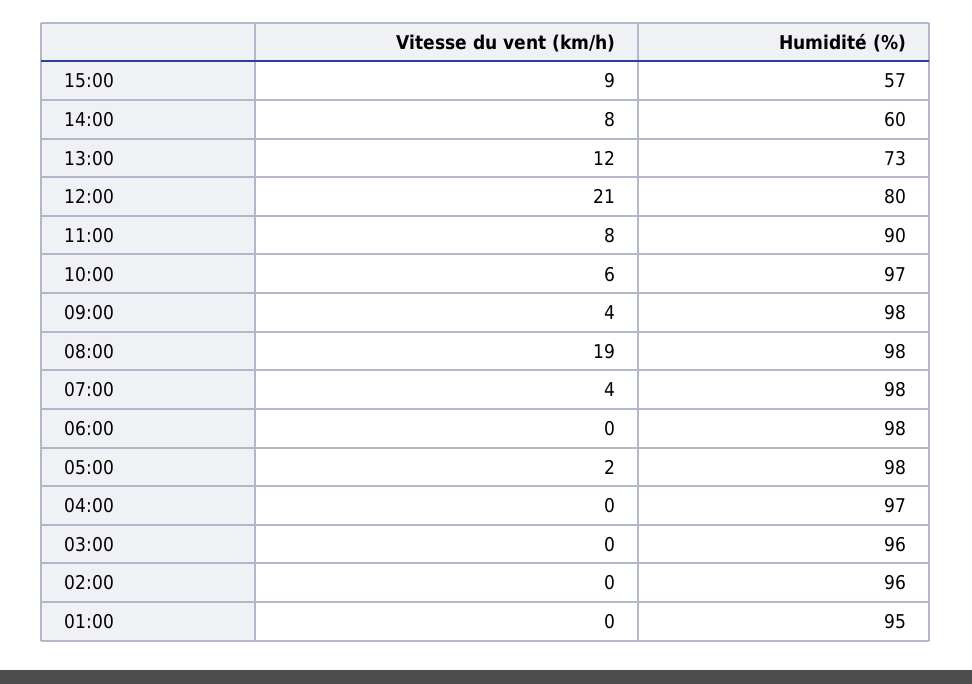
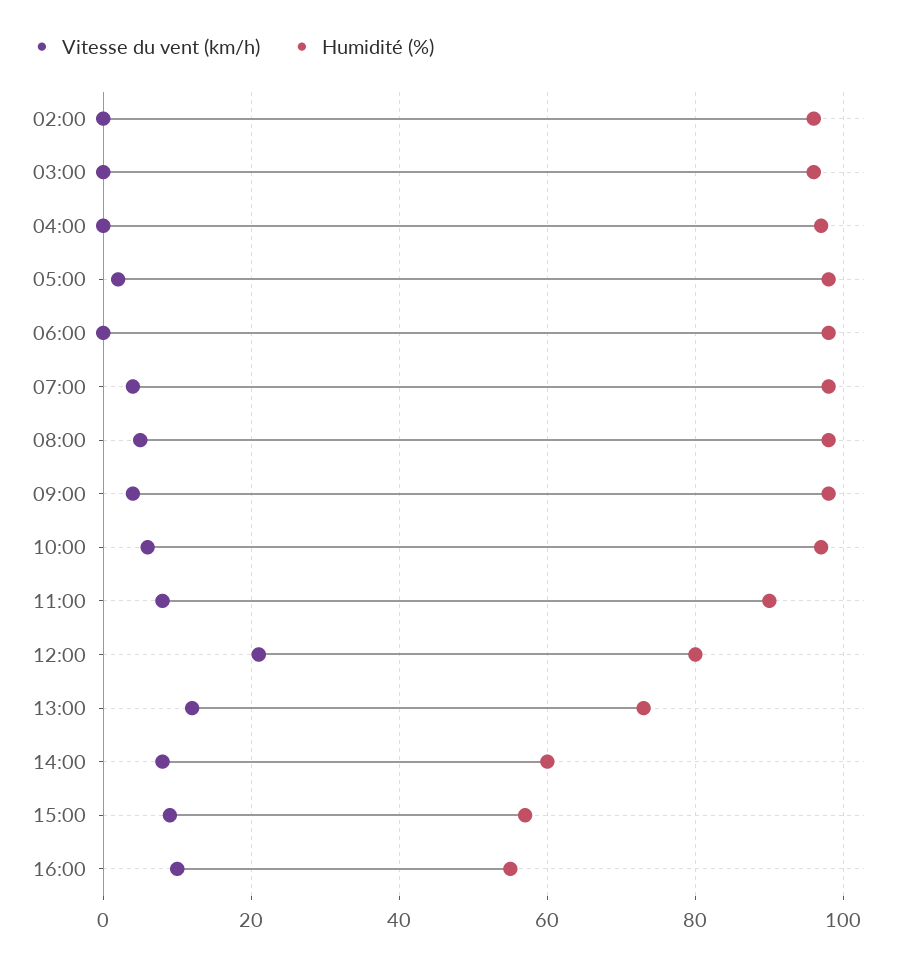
Vitesse du vent (km/h), 08:00: 19 -> 5
Vitesse du vent (km/h), 01:00: 0 -> none
Humidité (%), 01:00: 95 -> none
Vitesse du vent (km/h), 16:00: none -> 10
Humidité (%), 16:00: none -> 55

